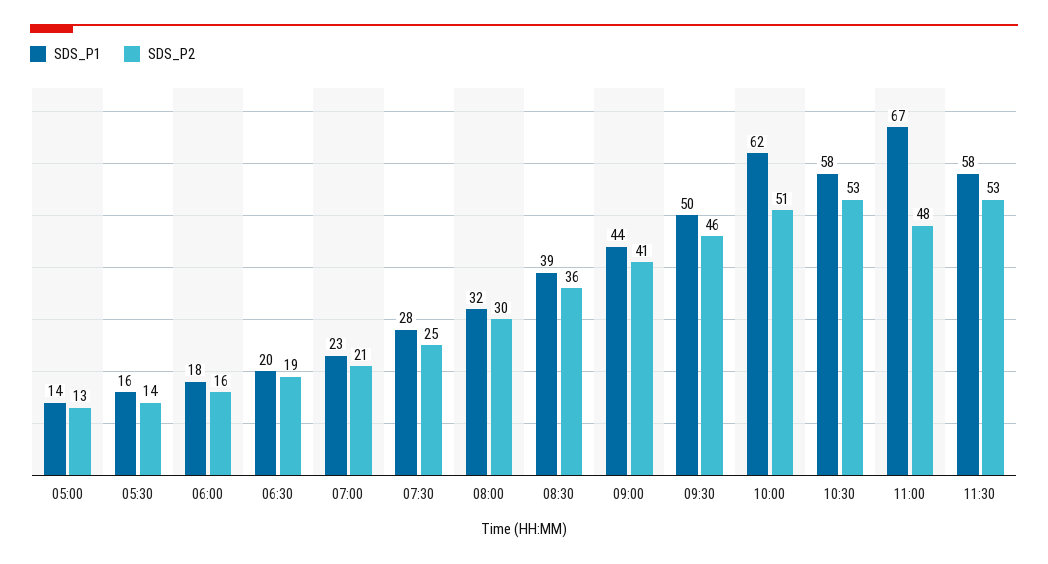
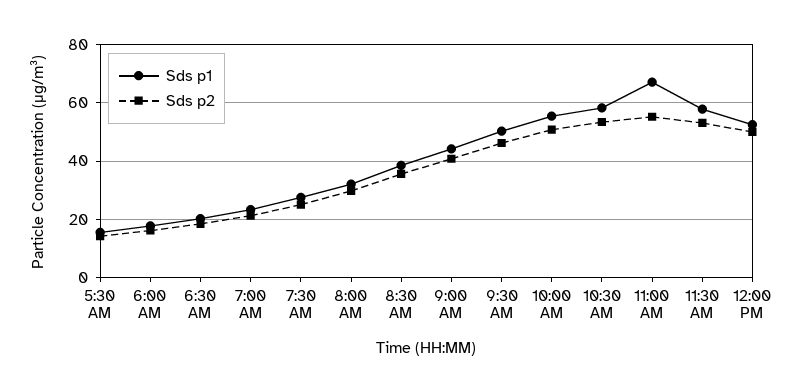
SDS_P1, 05:00: 14 -> none
SDS_P2, 05:00: 13 -> none
SDS_P1, 10:00: 62 -> 55
SDS_P2, 11:00: 48 -> 55
SDS_P1, 12:00 PM: none -> 52.5
SDS_P2, 12:00 PM: none -> 50

